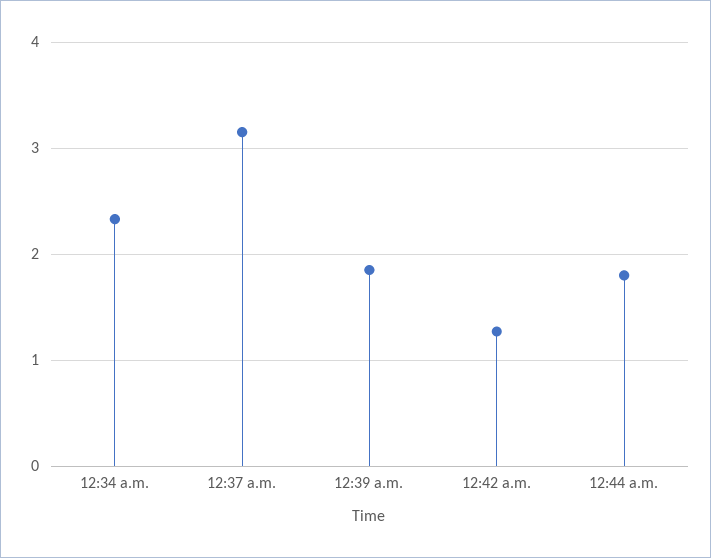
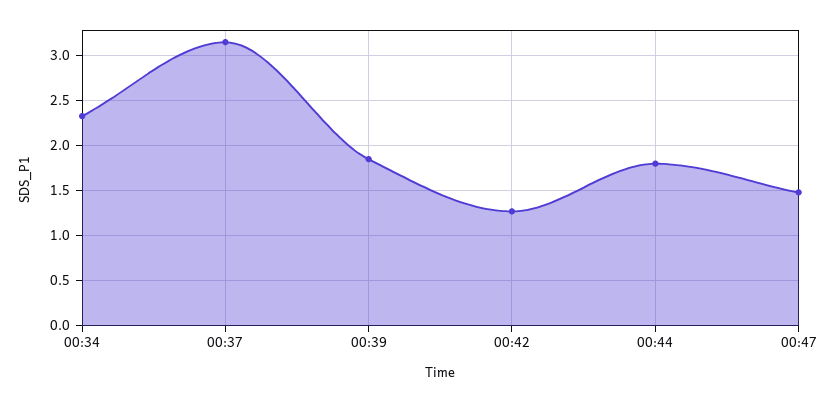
00:47: none -> 1.5

